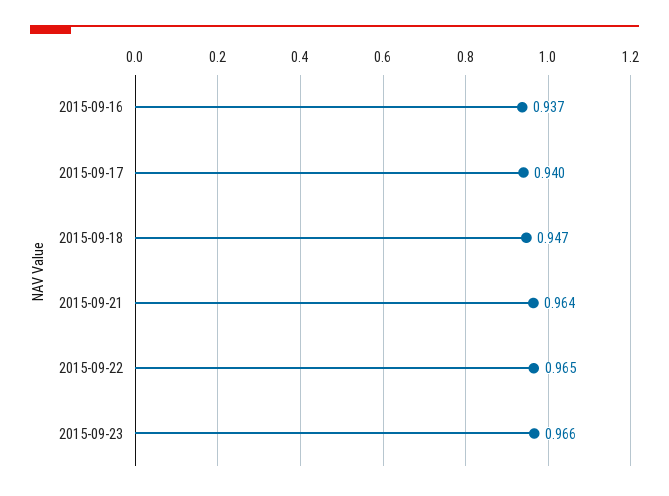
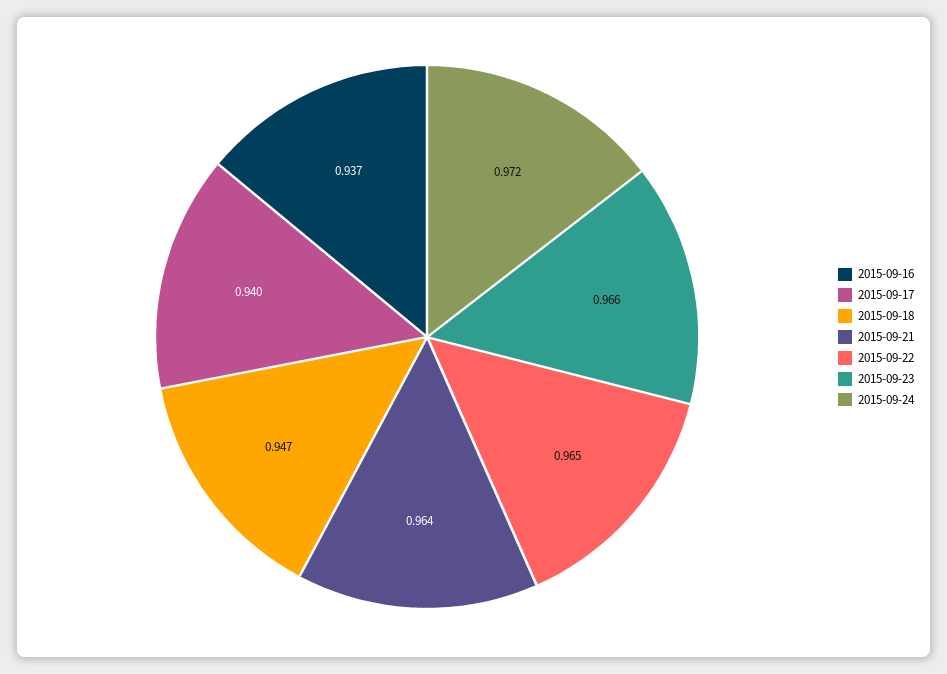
2015-09-24: none -> 0.972

